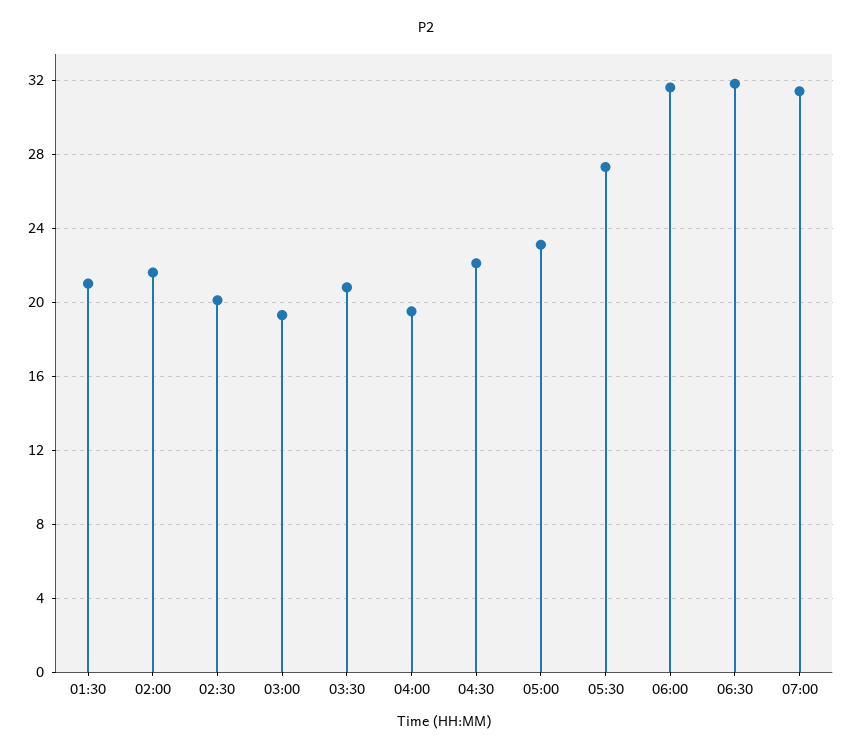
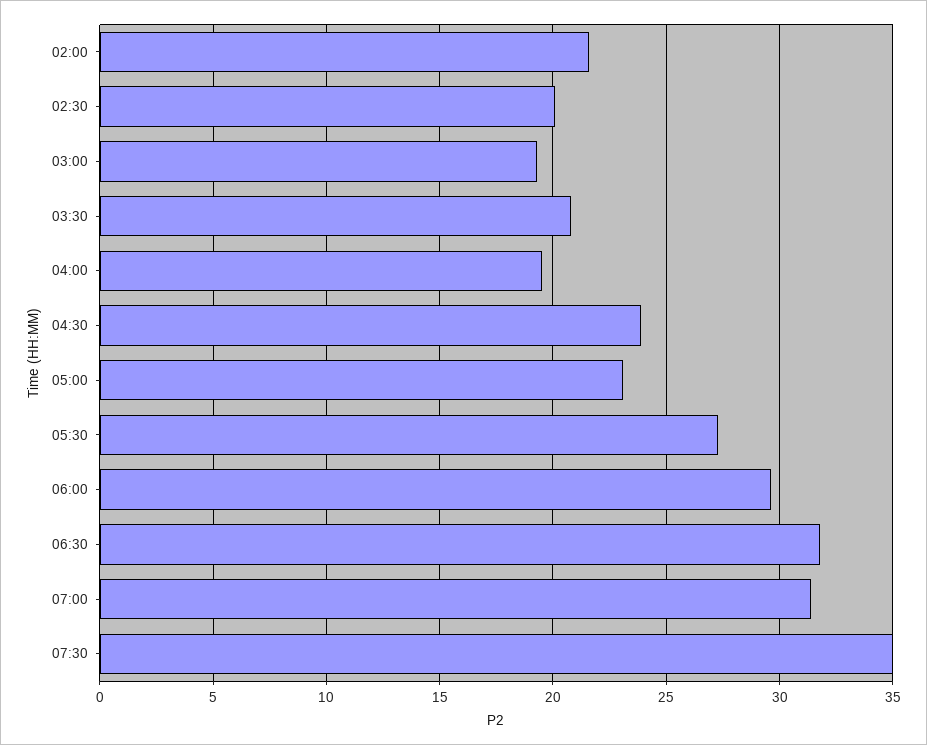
01:30: 21 -> none
04:30: 22 -> 24
06:00: 31.5 -> 29.5
07:30: none -> 35

